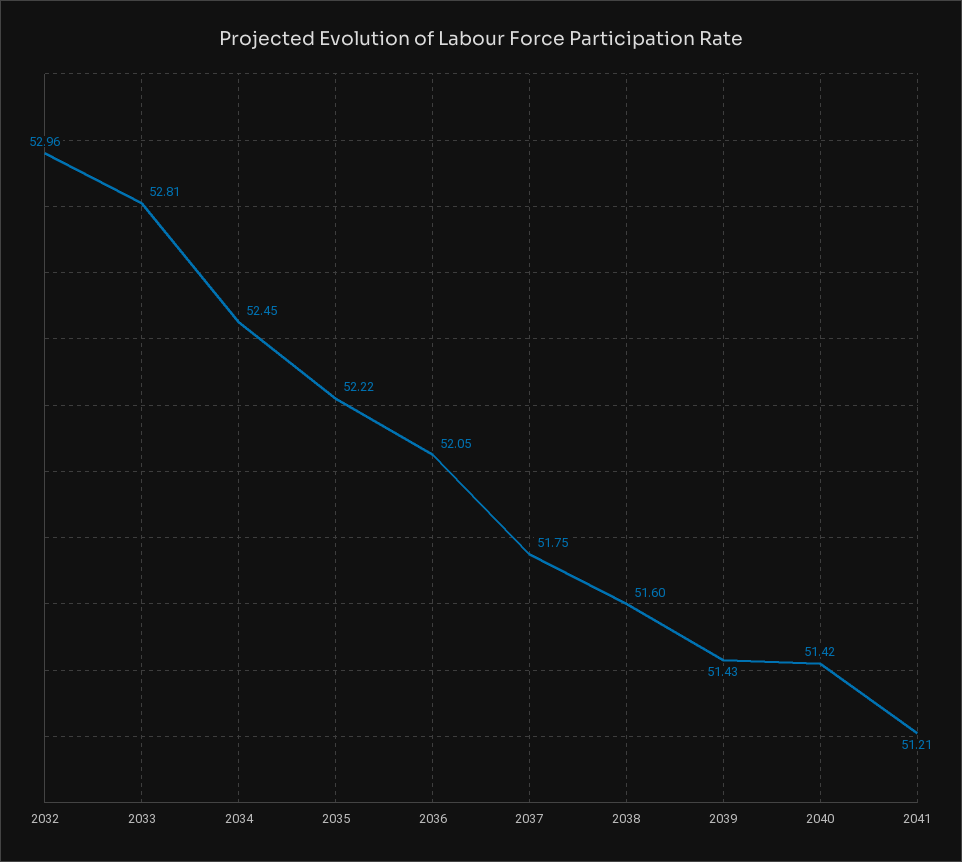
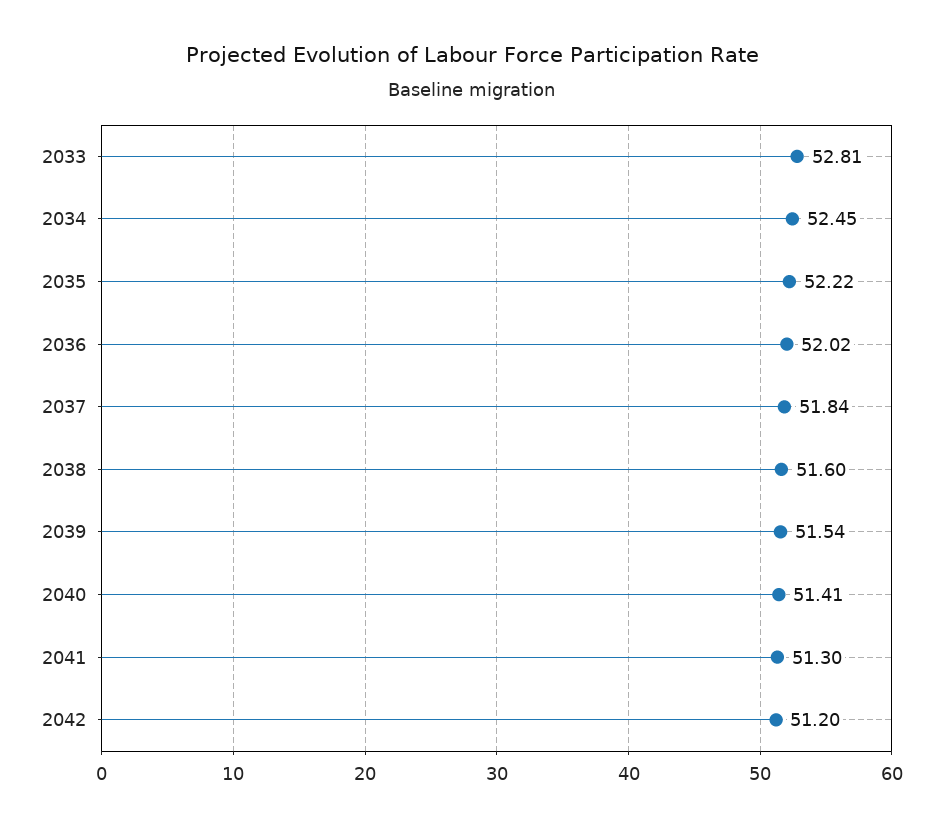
2032: 52.96 -> none
2036: 52.05 -> 52.02
2037: 51.75 -> 51.84
2039: 51.43 -> 51.54
2040: 51.42 -> 51.41
2041: 51.21 -> 51.3
2042: none -> 51.2

